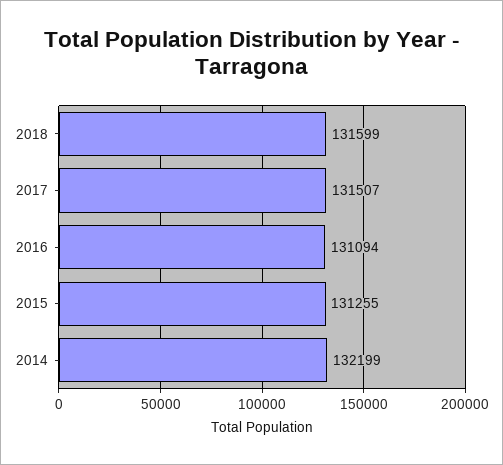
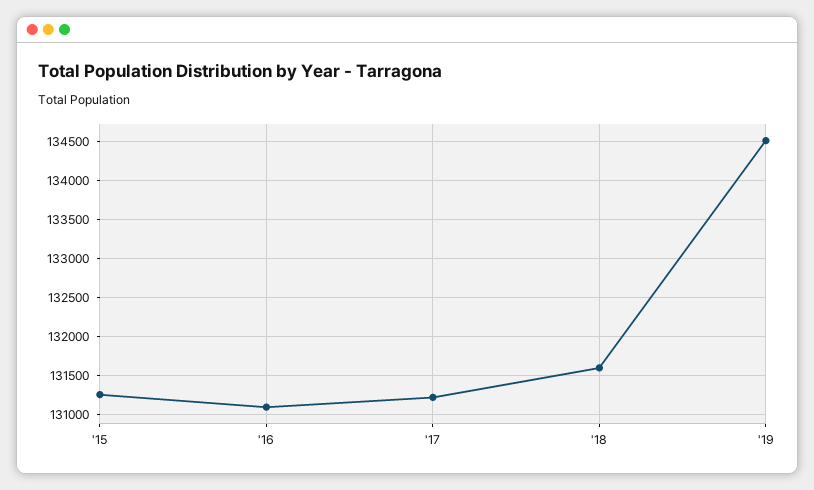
2017: 131507 -> 131200
2014: 132199 -> none
'19: none -> 134500

